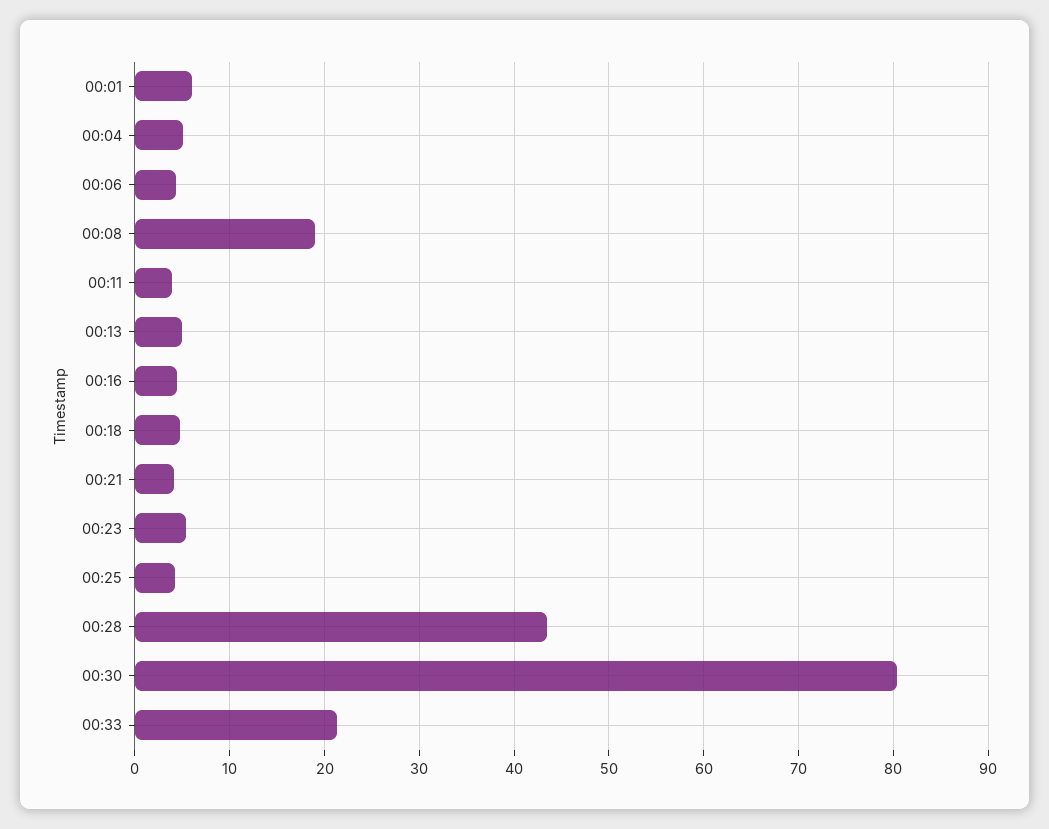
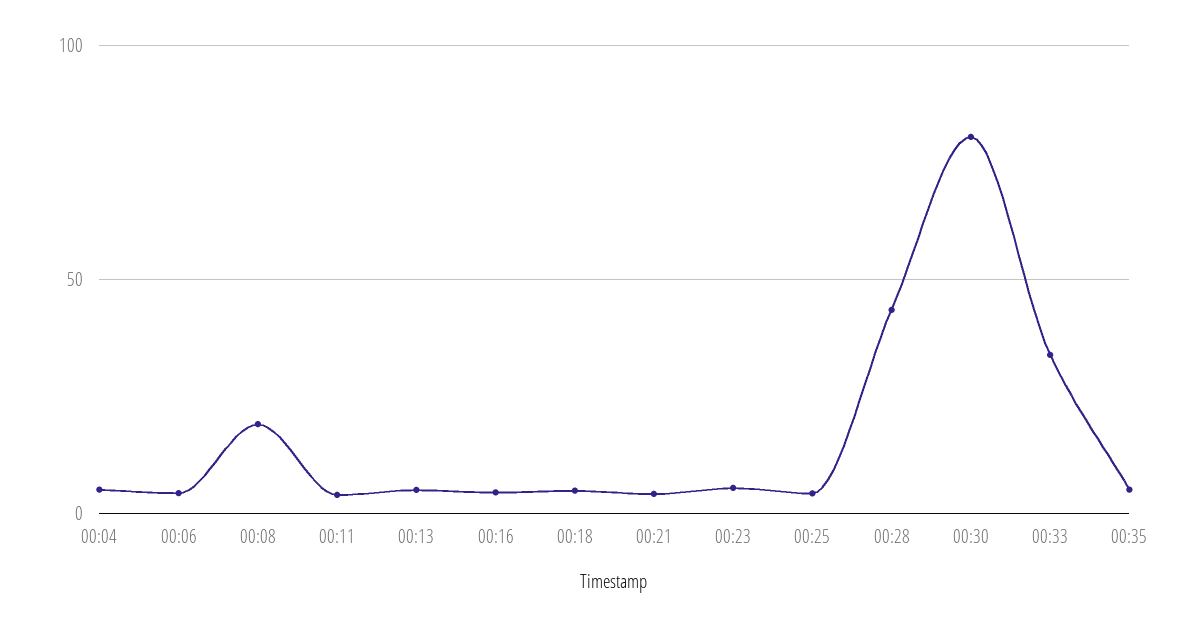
00:01: 6 -> none
00:33: 21 -> 35
00:35: none -> 5

